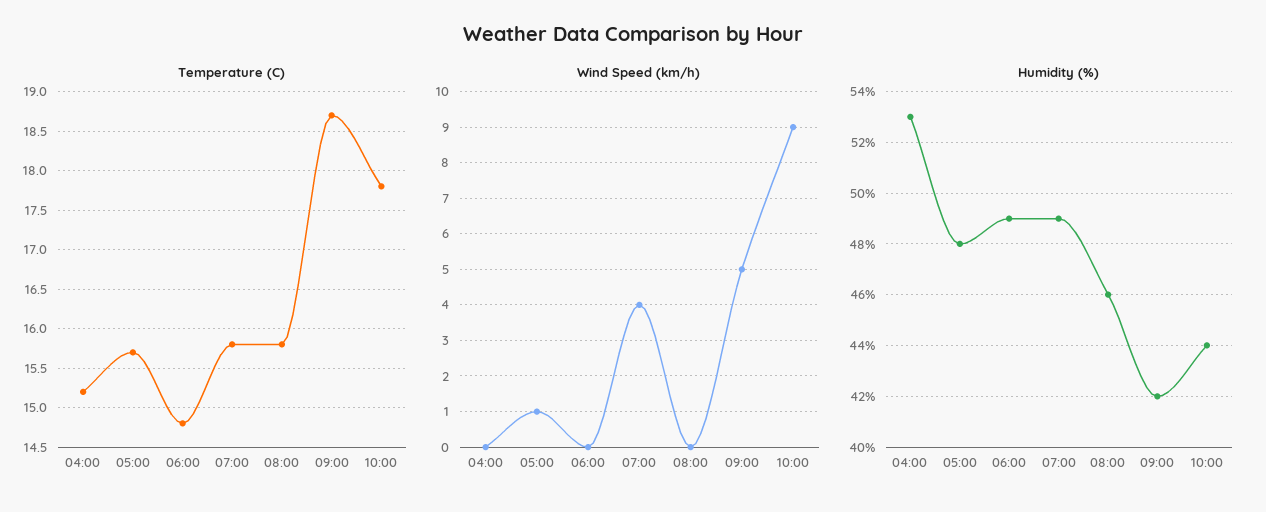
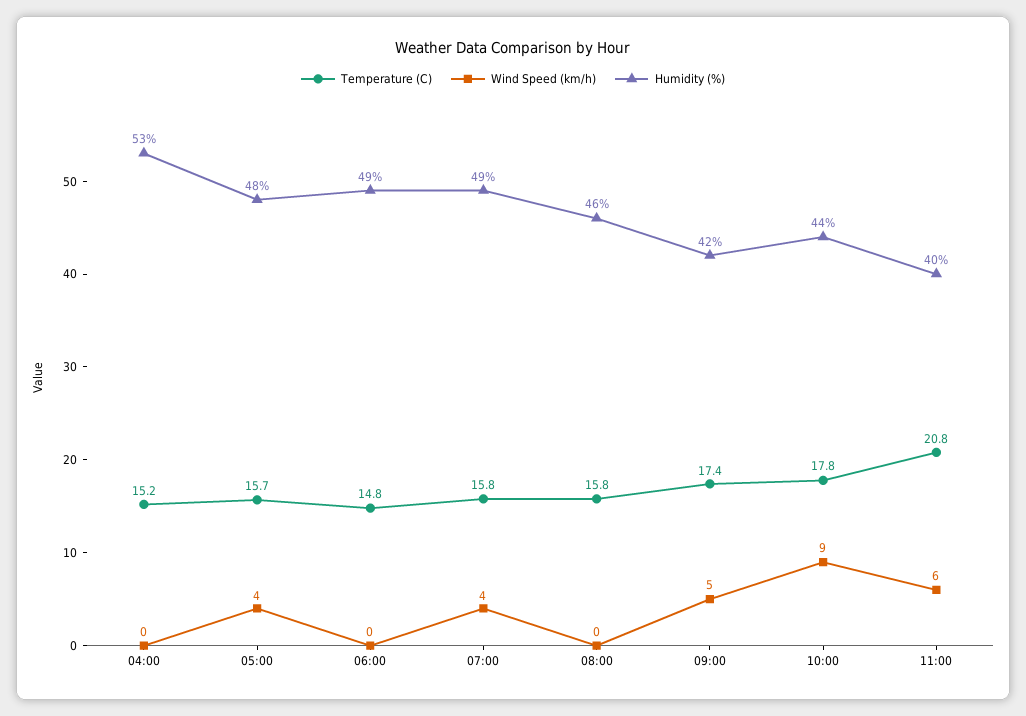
Temperature (C), 09:00: 18.7 -> 17.4
Wind Speed (km/h), 05:00: 1 -> 4
Temperature (C), 11:00: none -> 20.8
Wind Speed (km/h), 11:00: none -> 6
Humidity (%), 11:00: none -> 40

